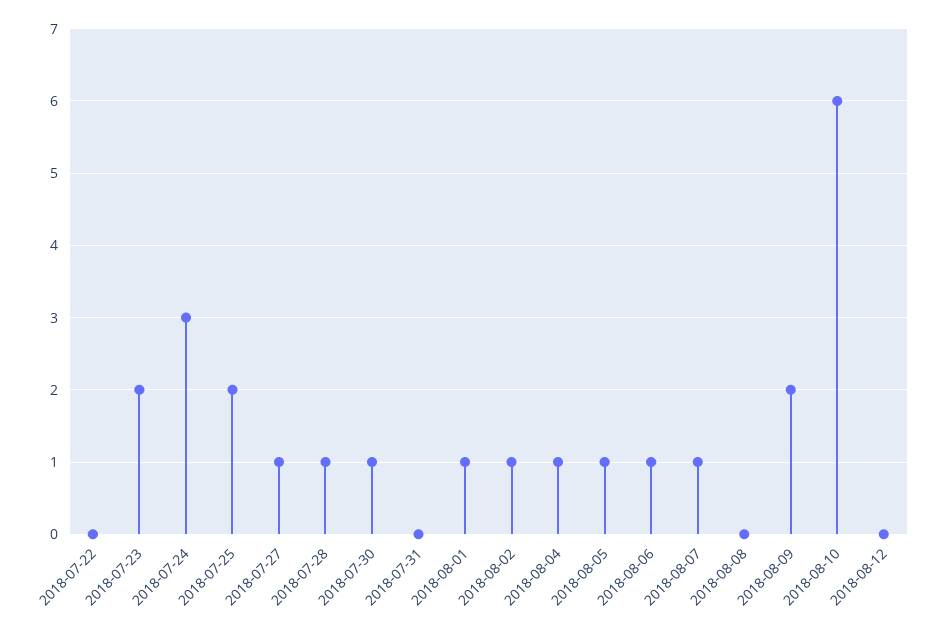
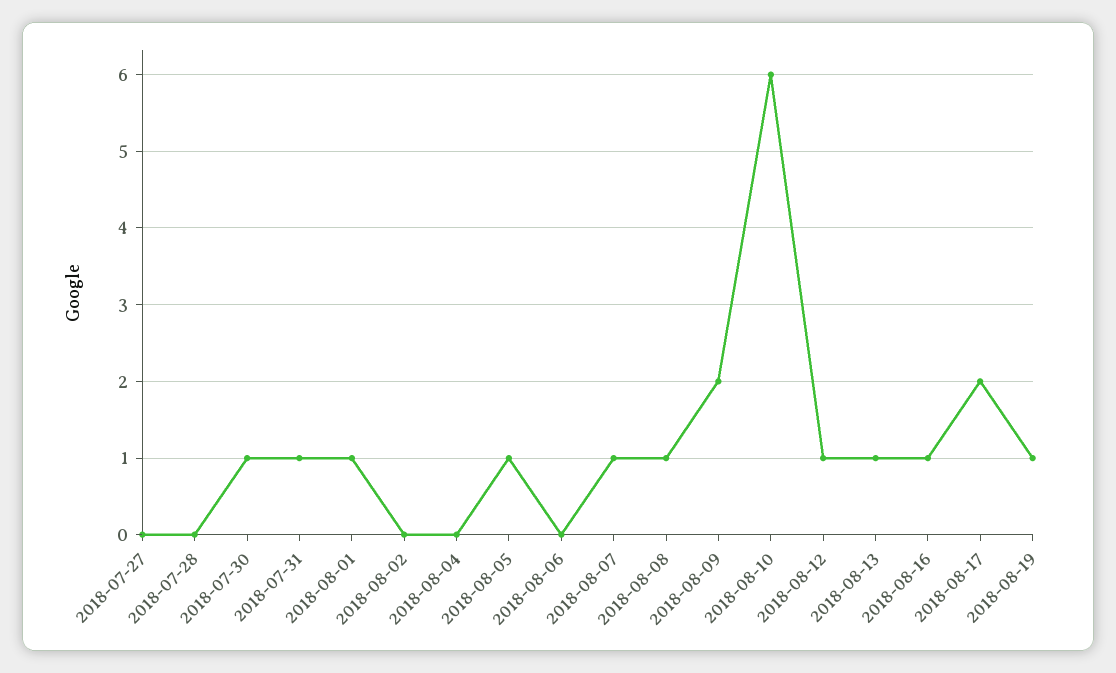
2018-07-22: 0 -> none
2018-07-23: 2 -> none
2018-07-24: 3 -> none
2018-07-25: 2 -> none
2018-07-27: 1 -> 0
2018-07-28: 1 -> 0
2018-07-31: 0 -> 1
2018-08-02: 1 -> 0
2018-08-04: 1 -> 0
2018-08-06: 1 -> 0
2018-08-08: 0 -> 1
2018-08-12: 0 -> 1
2018-08-13: none -> 1
2018-08-16: none -> 1
2018-08-17: none -> 2
2018-08-19: none -> 1

